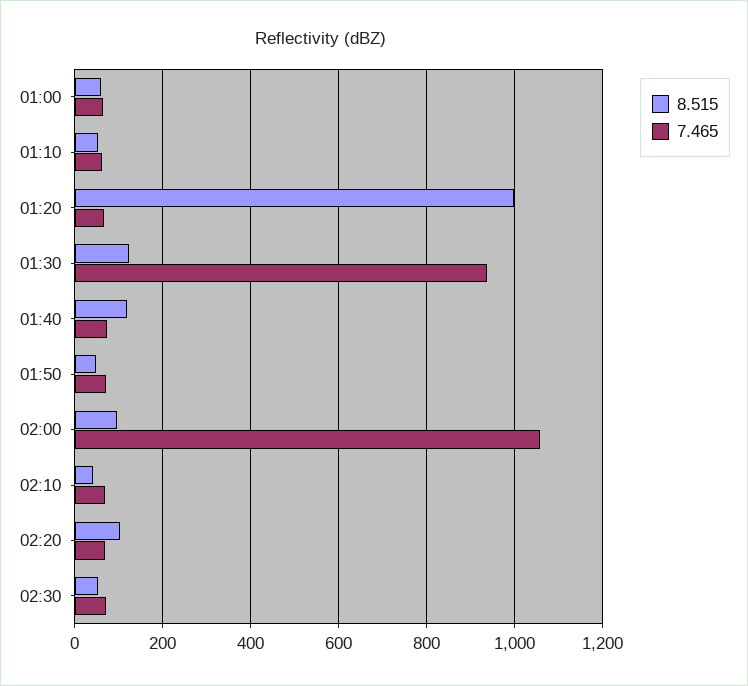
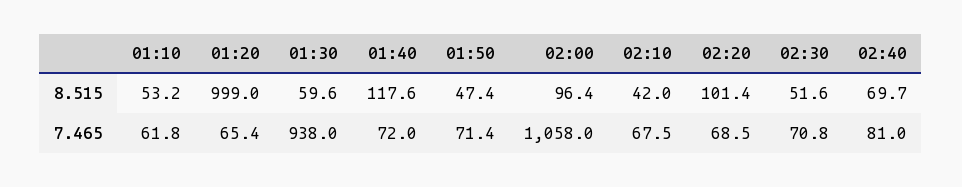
8.515, 01:00: 60 -> none
7.465, 01:00: 60 -> none
8.515, 01:30: 120 -> 59.6
8.515, 02:40: none -> 69.7
7.465, 02:40: none -> 81

